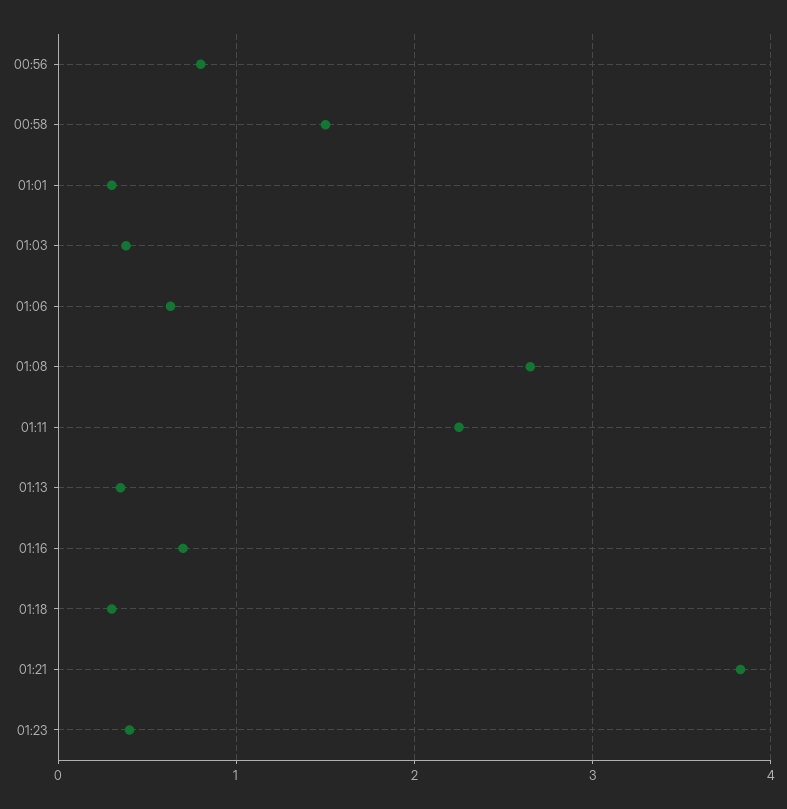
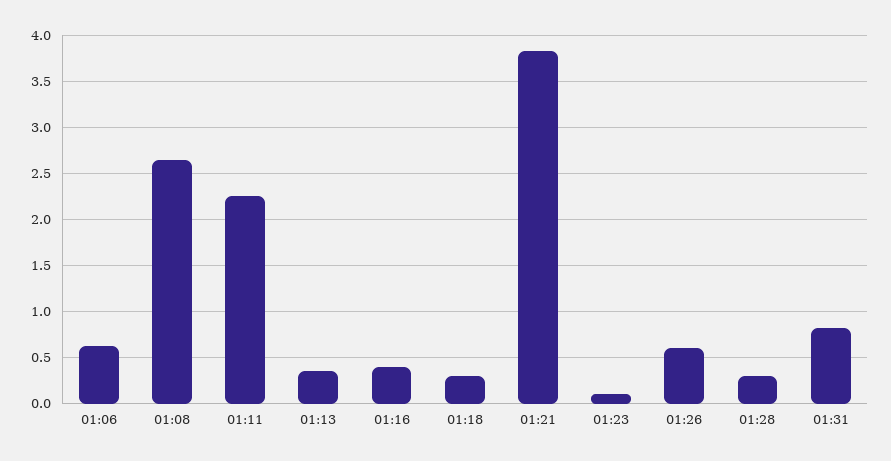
00:56: 0.8 -> none
00:58: 1.5 -> none
01:01: 0.3 -> none
01:03: 0.4 -> none
01:16: 0.7 -> 0.4
01:23: 0.4 -> 0.1
01:26: none -> 0.6
01:28: none -> 0.3
01:31: none -> 0.8

